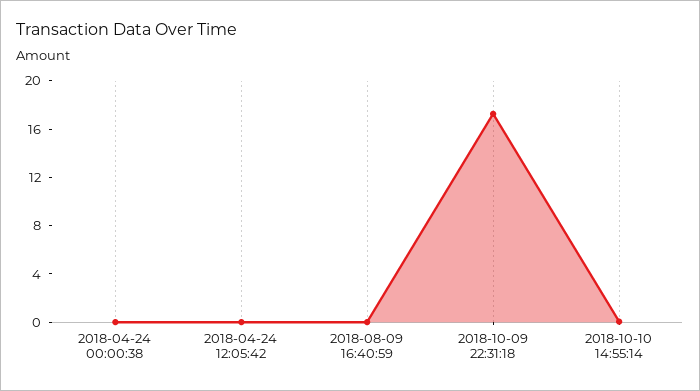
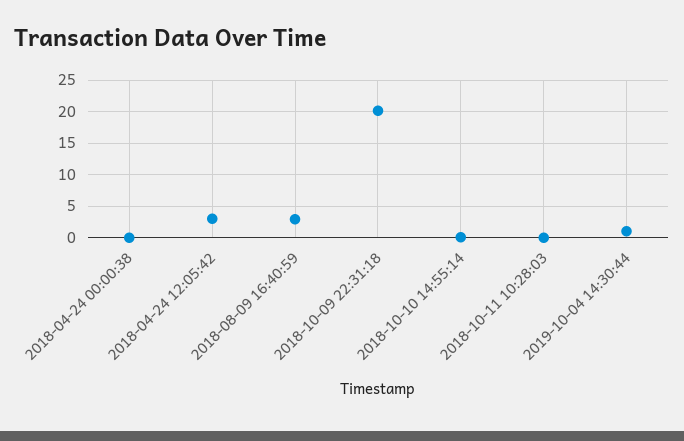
2018-04-24 12:05:42: 0 -> 3
2018-08-09 16:40:59: 0 -> 3
2018-10-09 22:31:18: 17 -> 20
2018-10-11 10:28:03: none -> 0
2019-10-04 14:30:44: none -> 1

